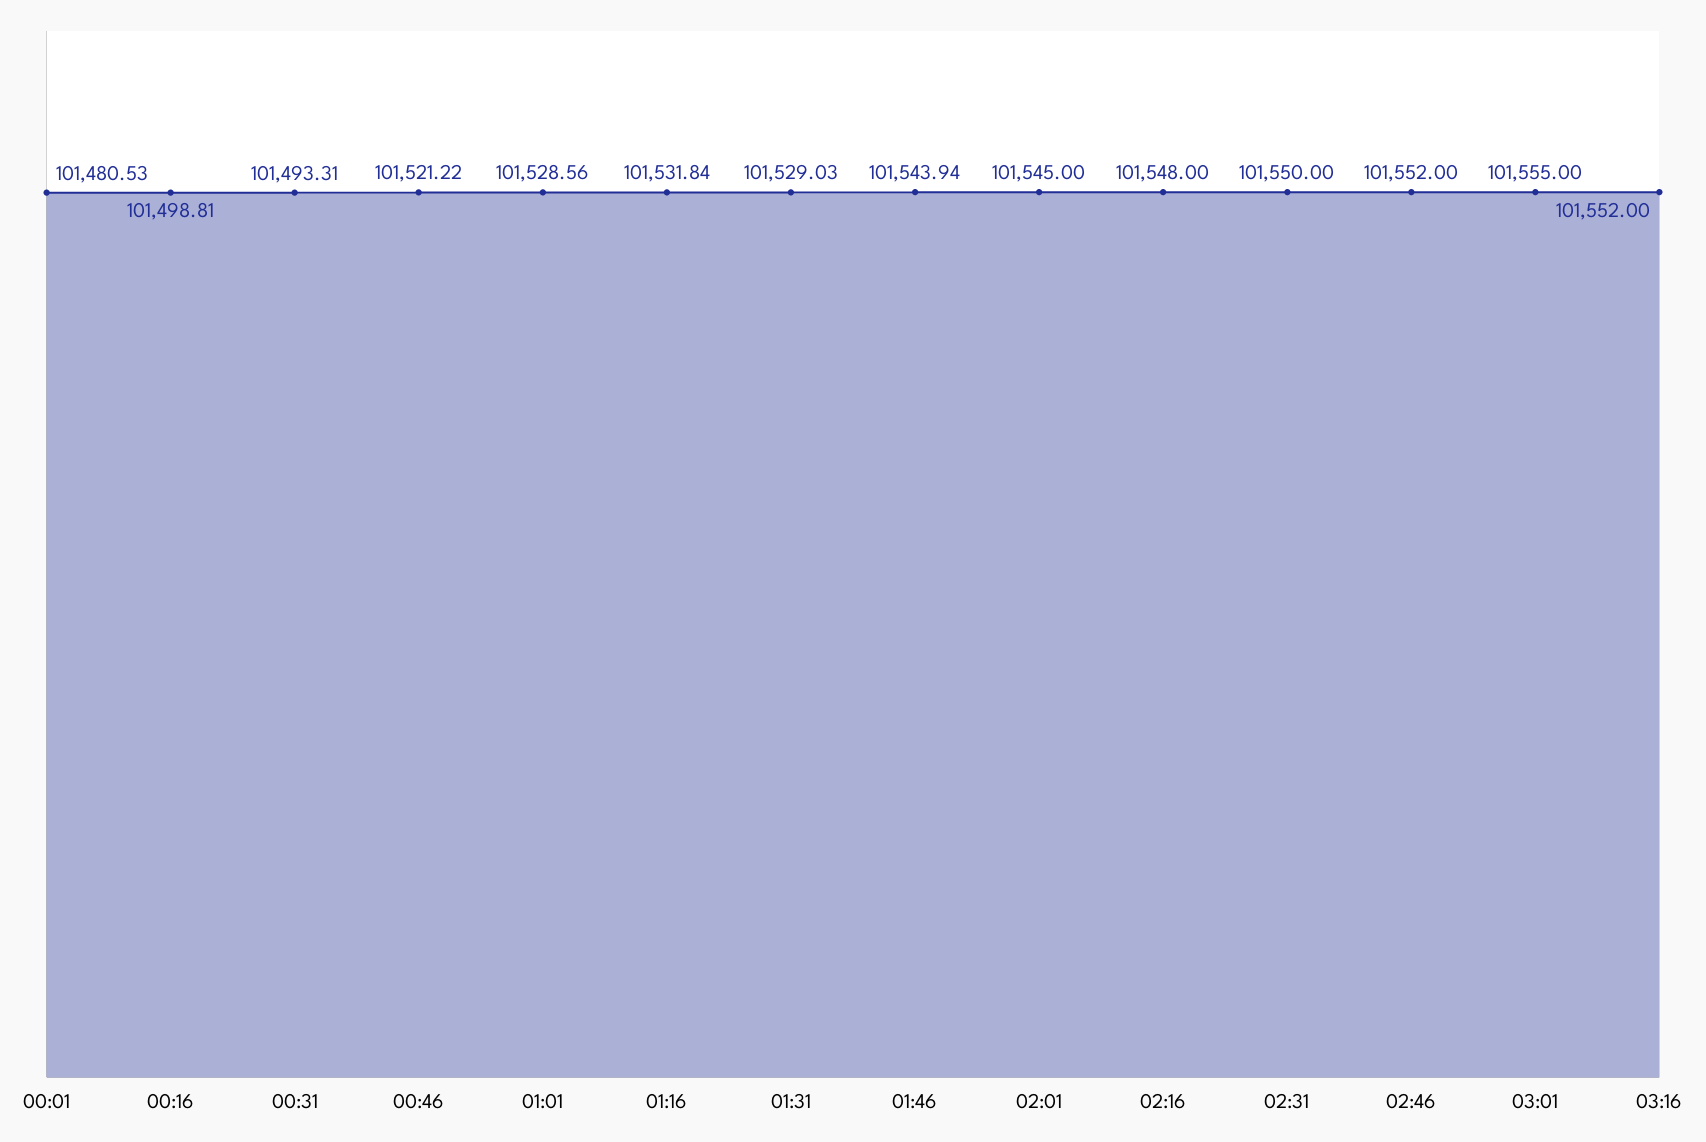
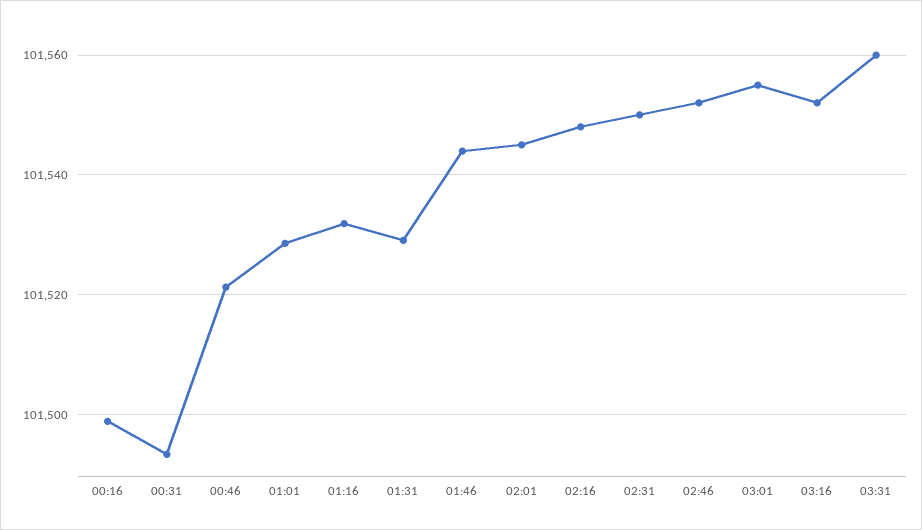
00:01: 101480.53 -> none
03:31: none -> 101560

